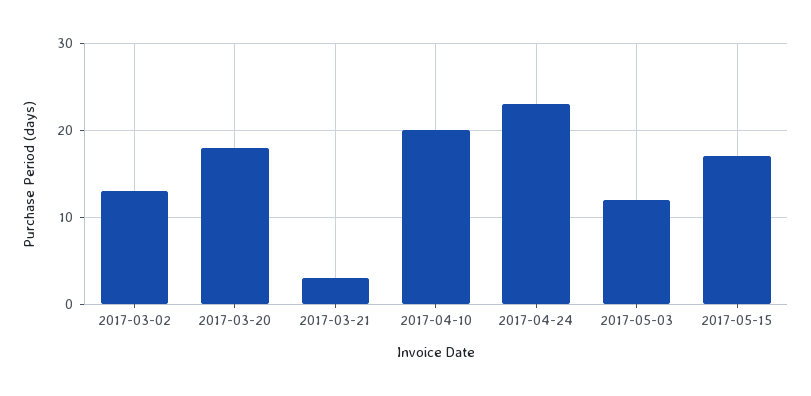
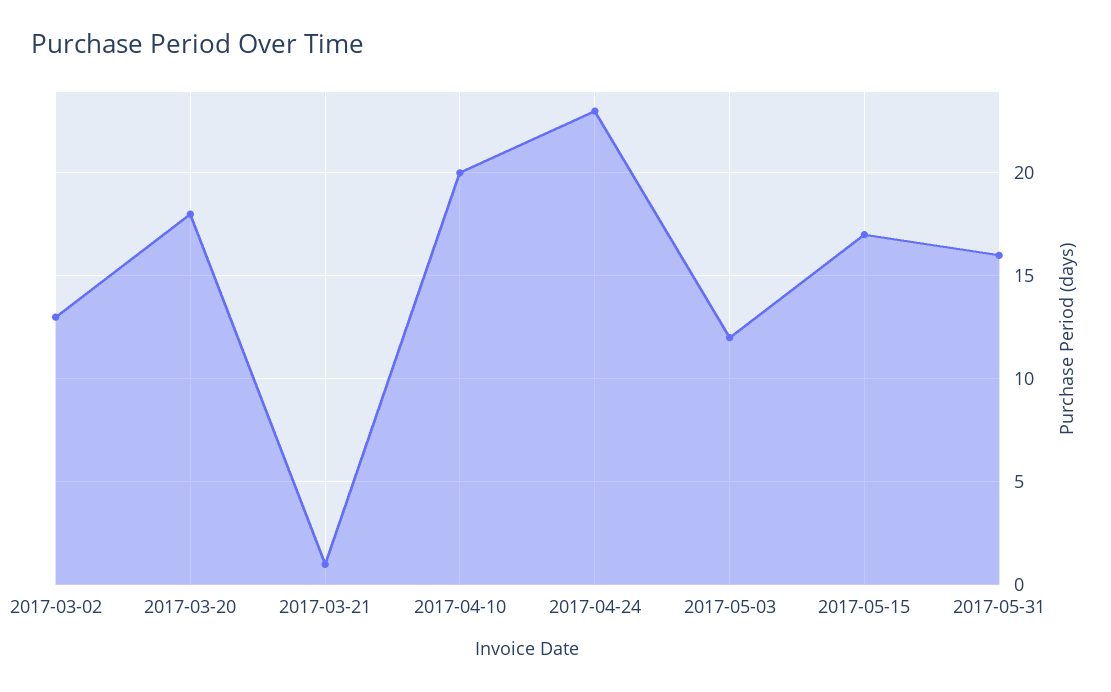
2017-03-21: 3 -> 1
2017-05-31: none -> 16

